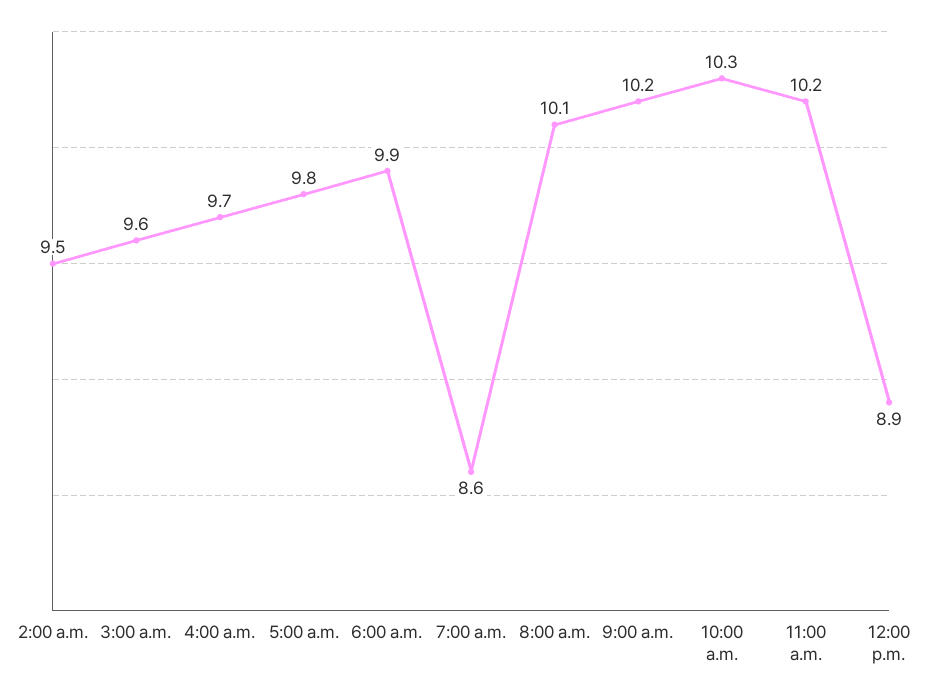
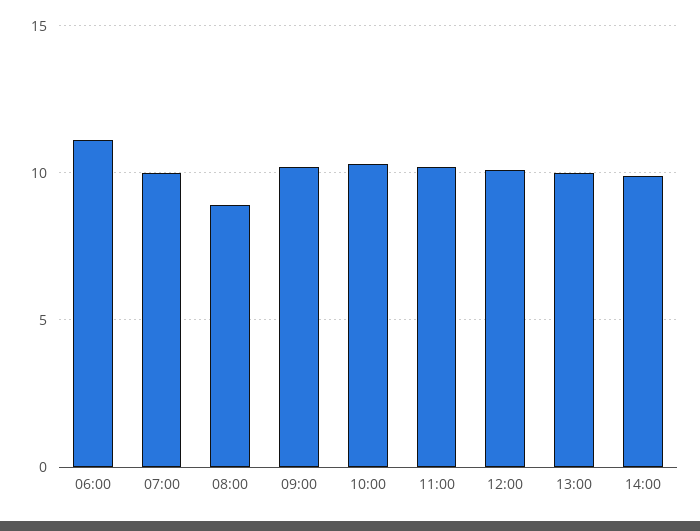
2:00 a.m.: 9.5 -> none
3:00 a.m.: 9.6 -> none
4:00 a.m.: 9.7 -> none
5:00 a.m.: 9.8 -> none
6:00 a.m.: 9.9 -> 11
7:00 a.m.: 8.6 -> 10
8:00 a.m.: 10.1 -> 9
12:00 p.m.: 8.9 -> 10
13:00: none -> 10
14:00: none -> 10

